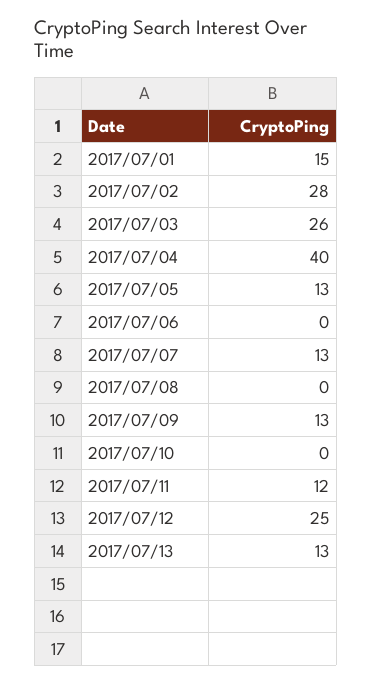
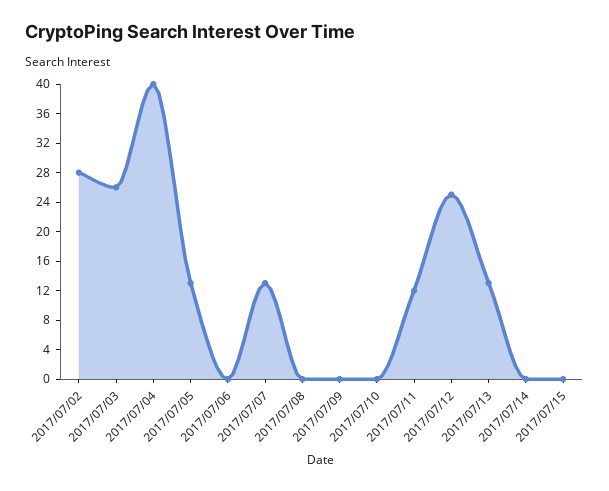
2017/07/01: 15 -> none
2017/07/09: 13 -> 0
2017/07/14: none -> 0
2017/07/15: none -> 0

